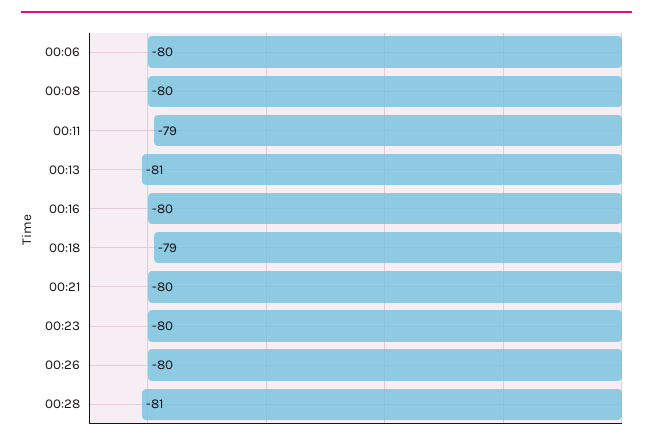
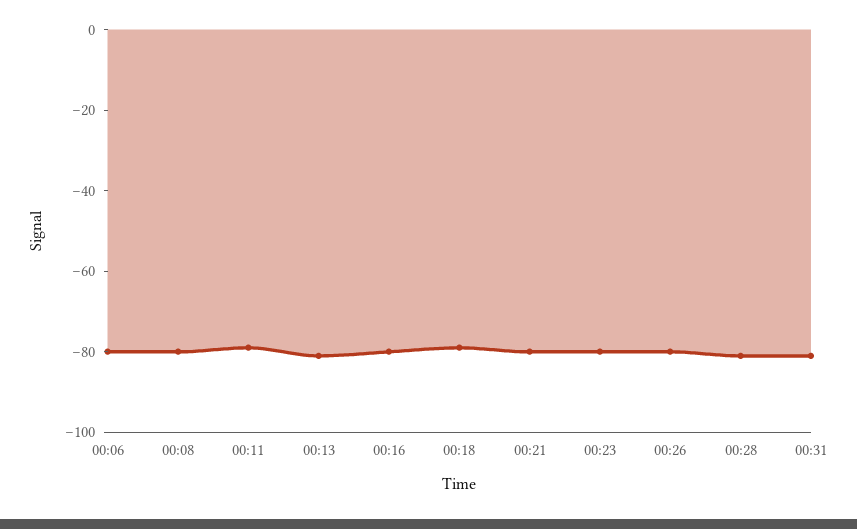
00:31: none -> -80

